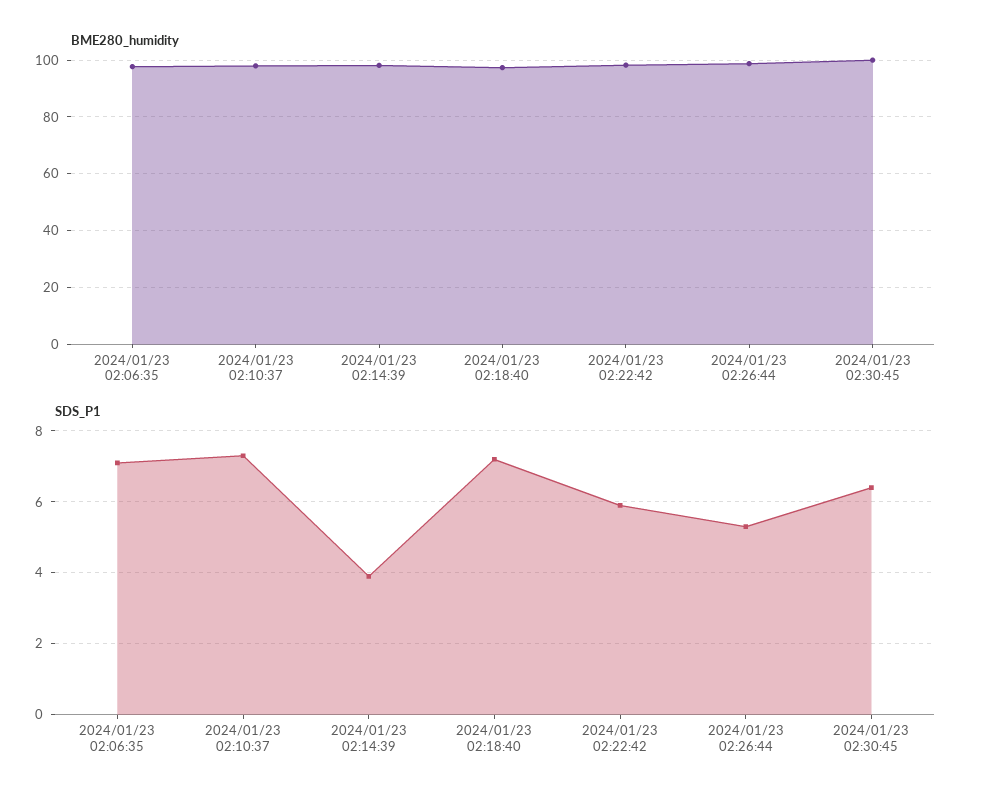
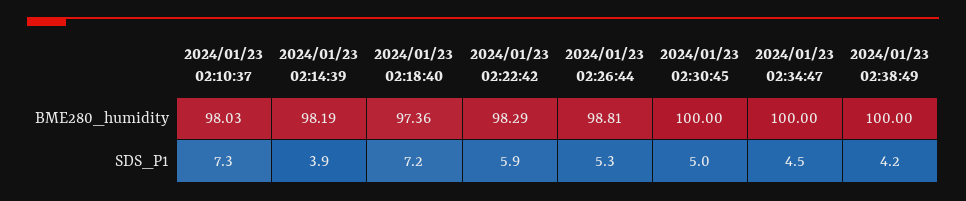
BME280_humidity, 2024/01/23 02:06:35: 97.5 -> none
SDS_P1, 2024/01/23 02:06:35: 7 -> none
SDS_P1, 2024/01/23 02:30:45: 6.5 -> 5
BME280_humidity, 2024/01/23 02:34:47: none -> 100
BME280_humidity, 2024/01/23 02:38:49: none -> 100
SDS_P1, 2024/01/23 02:34:47: none -> 4.5
SDS_P1, 2024/01/23 02:38:49: none -> 4.2

